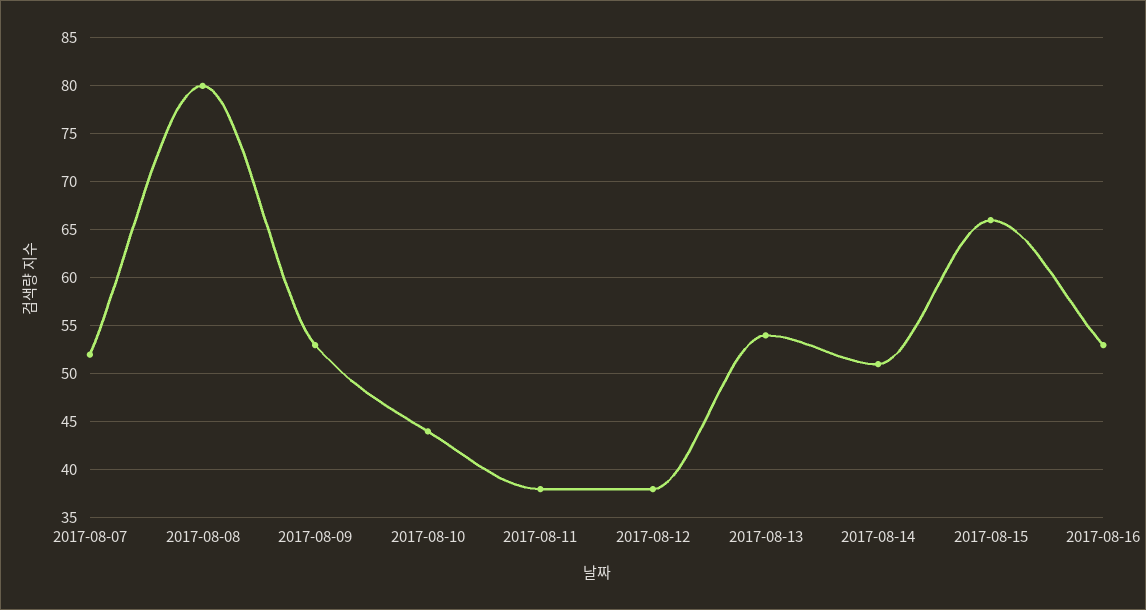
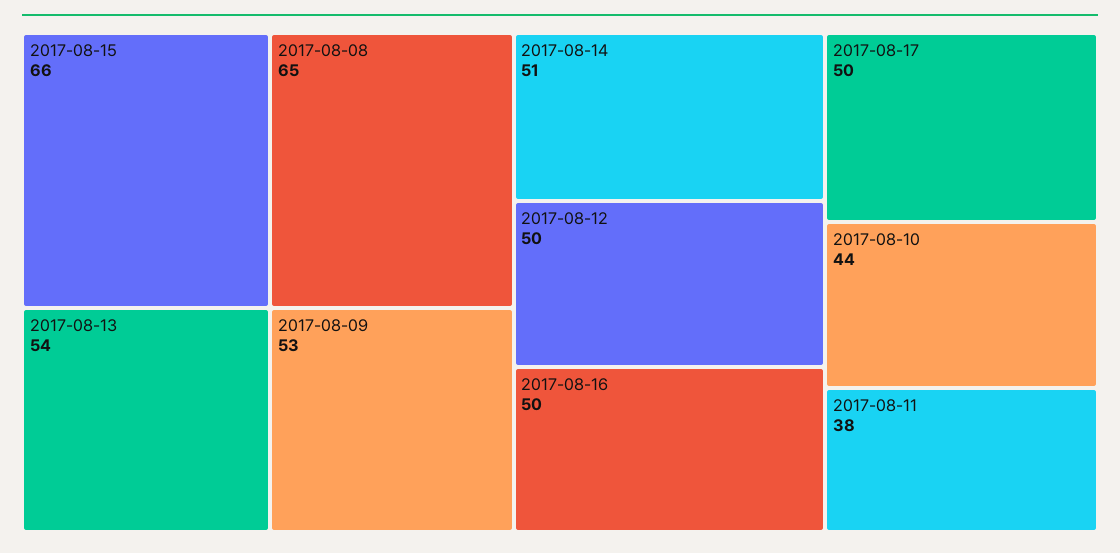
2017-08-07: 52 -> none
2017-08-08: 80 -> 65
2017-08-12: 38 -> 50
2017-08-16: 53 -> 50
2017-08-17: none -> 50

